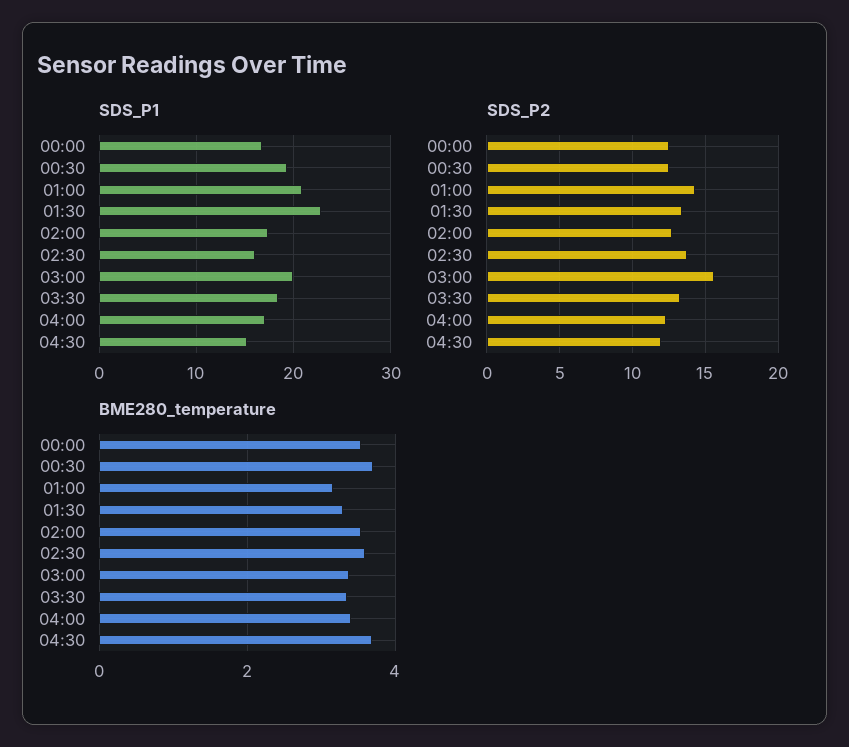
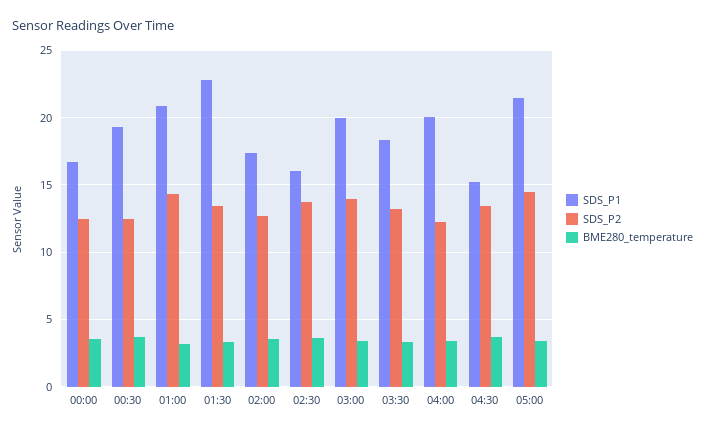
SDS_P1, 04:00: 17 -> 20
SDS_P2, 03:00: 15.5 -> 14
SDS_P2, 04:30: 12 -> 13.5
SDS_P1, 05:00: none -> 21.5
SDS_P2, 05:00: none -> 14.5
BME280_temperature, 05:00: none -> 3.5

